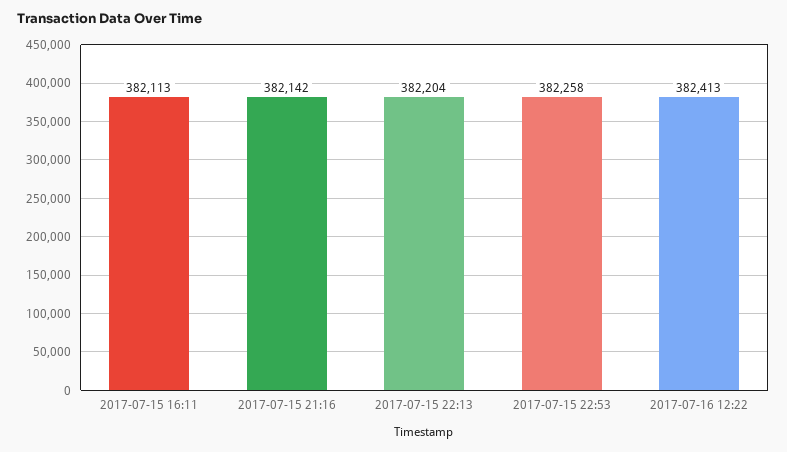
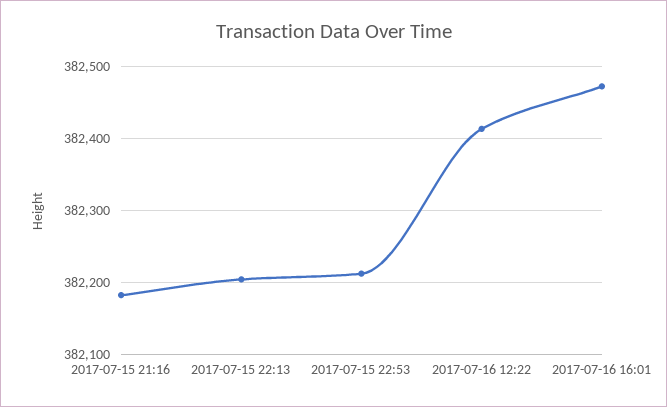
2017-07-15 16:11: 382113 -> none
2017-07-15 21:16: 382142 -> 382180
2017-07-15 22:53: 382258 -> 382210
2017-07-16 16:01: none -> 382470

